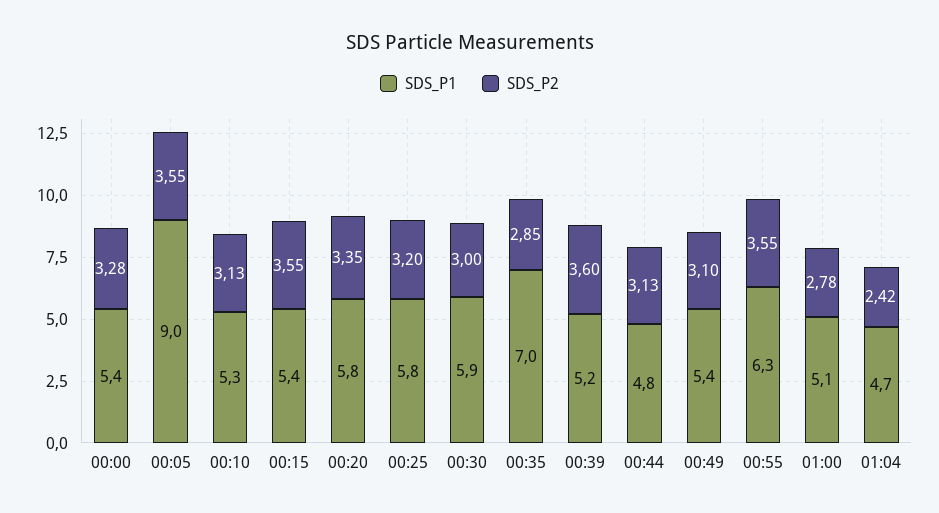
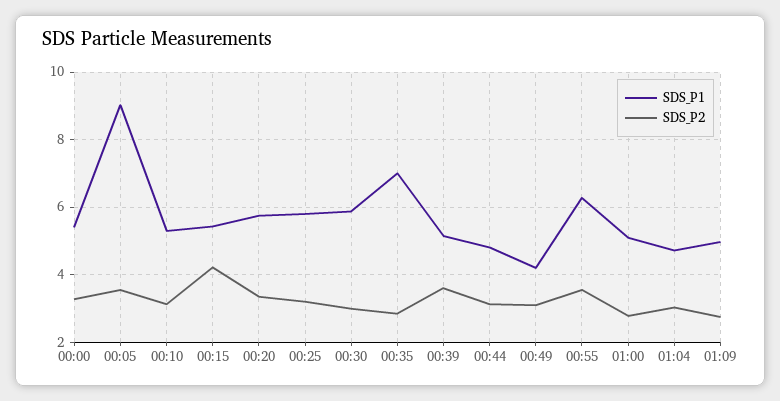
SDS_P2, 00:15: 3.55 -> 4.2
SDS_P1, 00:49: 5.4 -> 4.2
SDS_P2, 01:04: 2.42 -> 3
SDS_P1, 01:09: none -> 5
SDS_P2, 01:09: none -> 2.8

